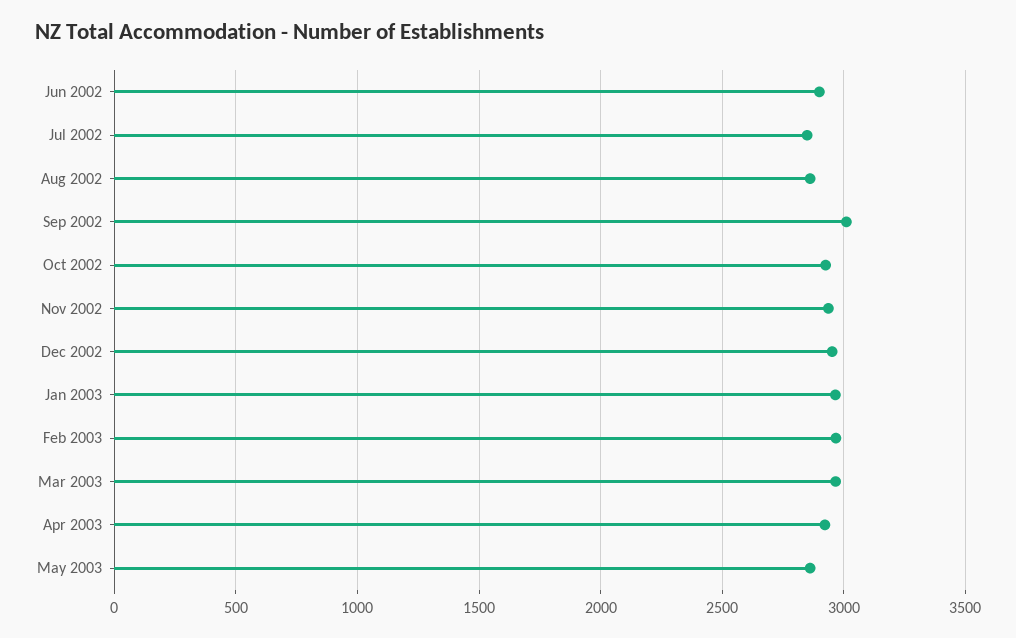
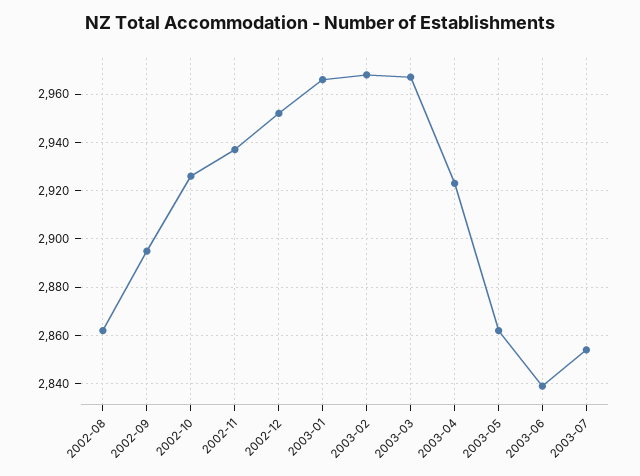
Jun 2002: 2900 -> none
Jul 2002: 2850 -> none
Sep 2002: 3000 -> 2895
2003-06: none -> 2840
2003-07: none -> 2855

